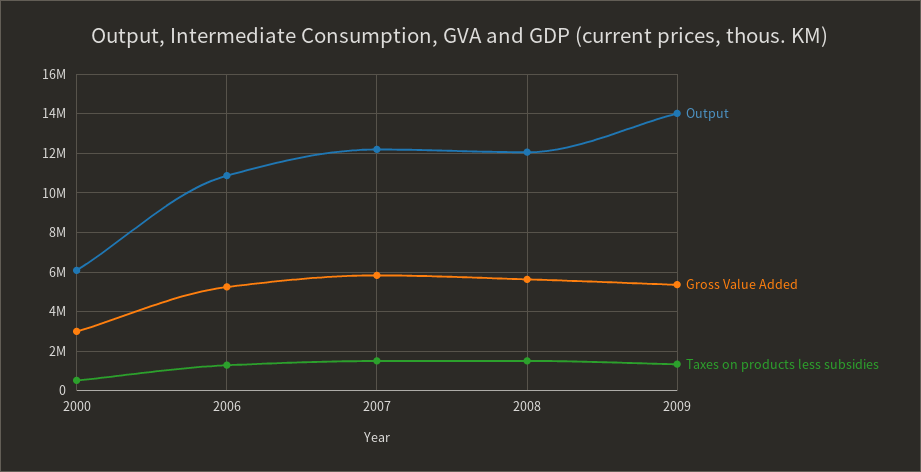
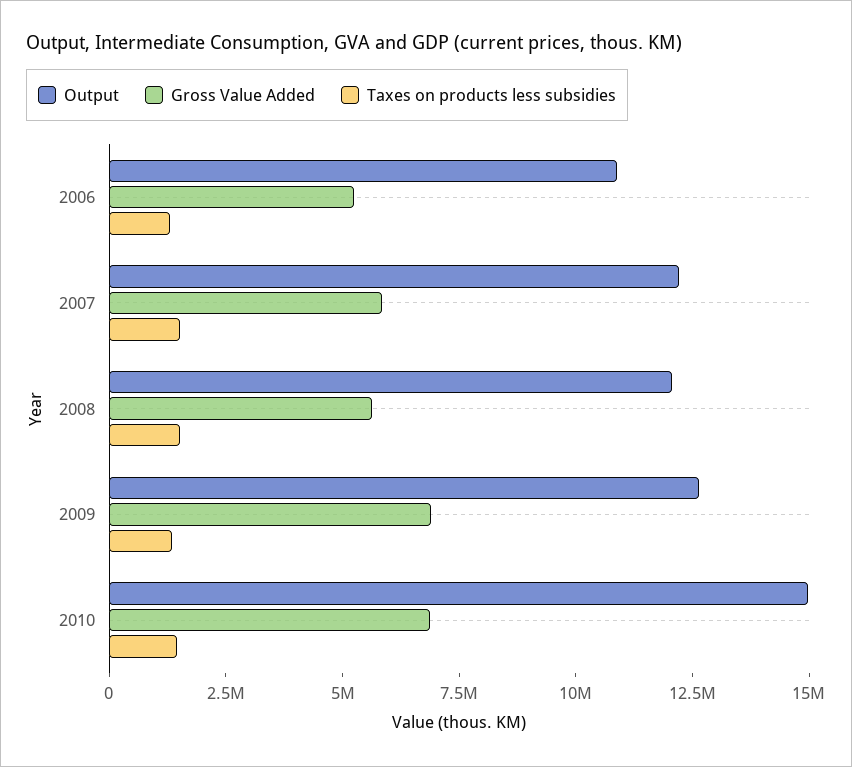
Output, 2000: 6000000 -> none
Gross Value Added, 2000: 3000000 -> none
Taxes on products less subsidies, 2000: 500000 -> none
Output, 2009: 14000000 -> 12500000
Gross Value Added, 2009: 5500000 -> 7000000
Output, 2010: none -> 15000000
Gross Value Added, 2010: none -> 7000000
Taxes on products less subsidies, 2010: none -> 1500000

